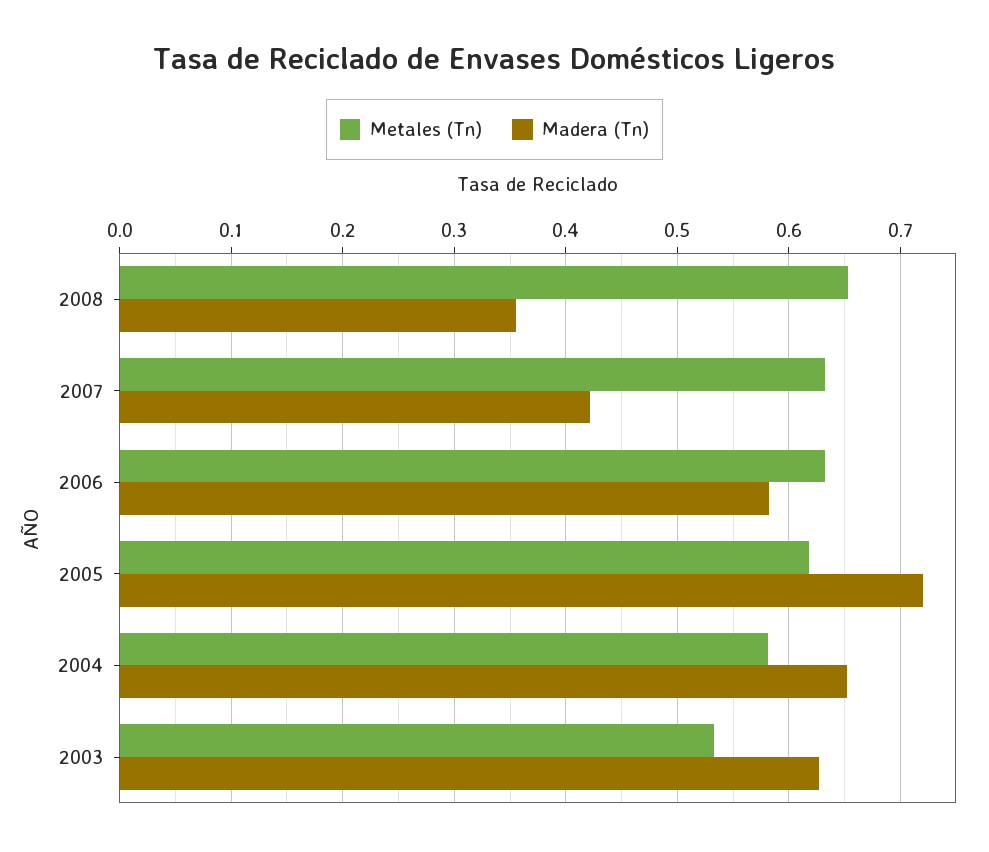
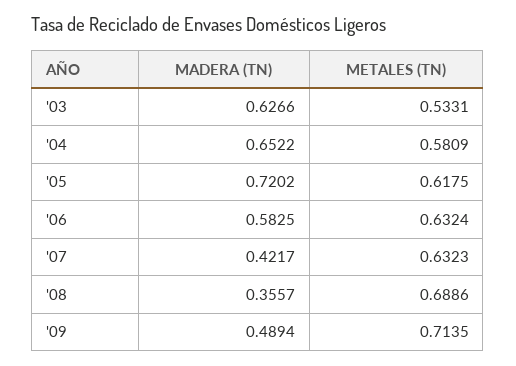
Metales (Tn), 2008: 0.65 -> 0.6886
Madera (Tn), '09: none -> 0.4894
Metales (Tn), '09: none -> 0.7135

